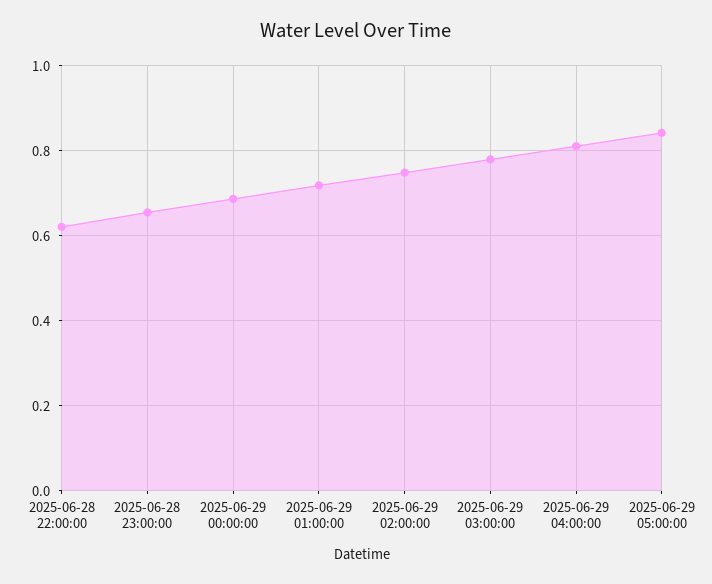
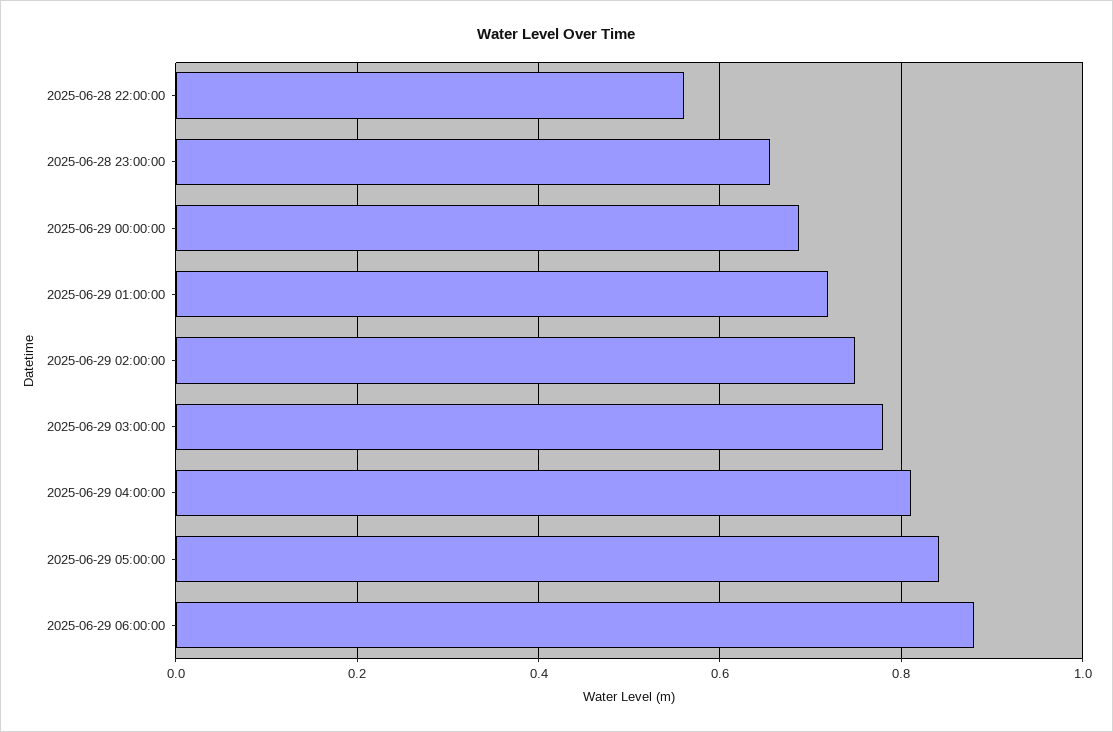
2025-06-28 22:00:00: 0.62 -> 0.56
2025-06-29 06:00:00: none -> 0.88

